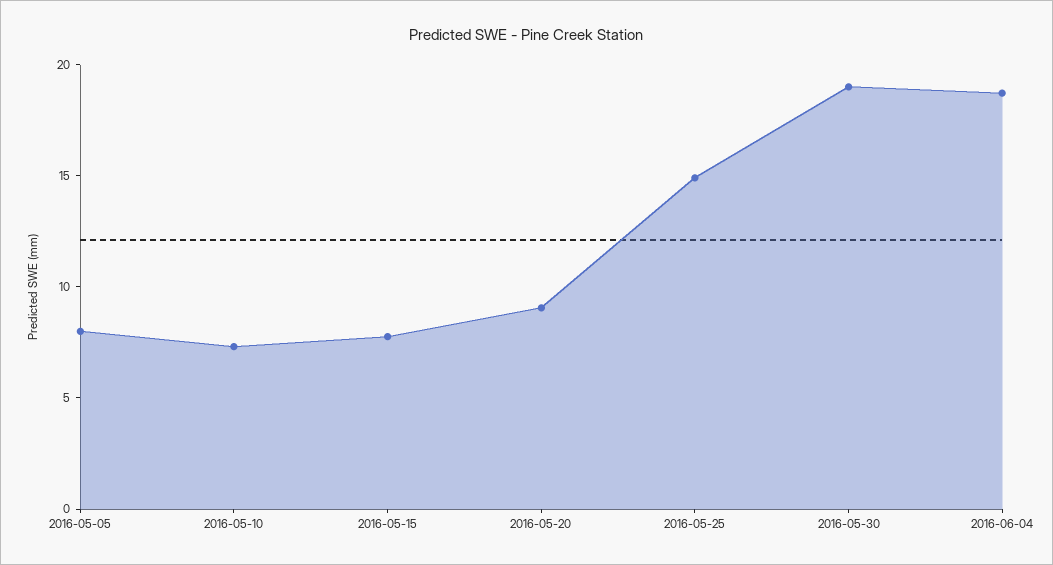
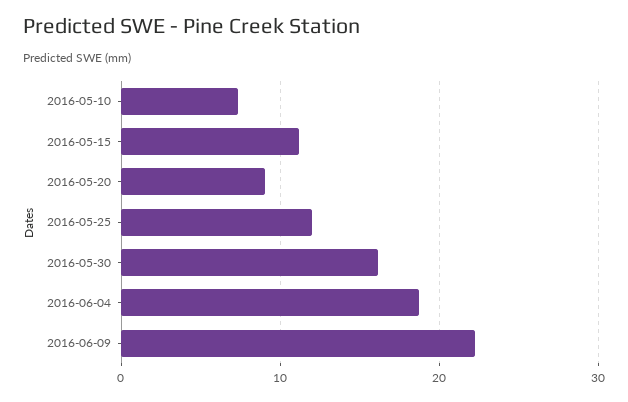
2016-05-05: 8 -> none
2016-05-15: 8 -> 11
2016-05-25: 15 -> 12
2016-05-30: 19 -> 16
2016-06-09: none -> 22

